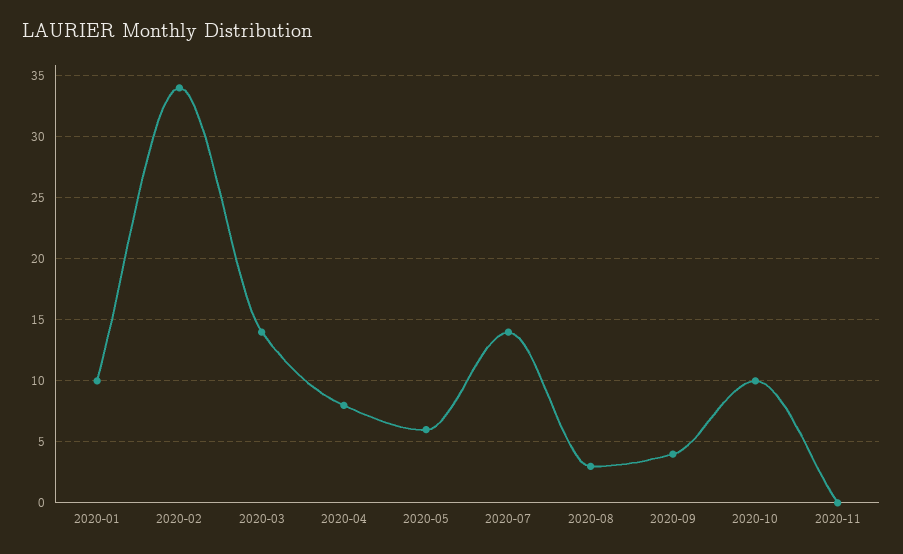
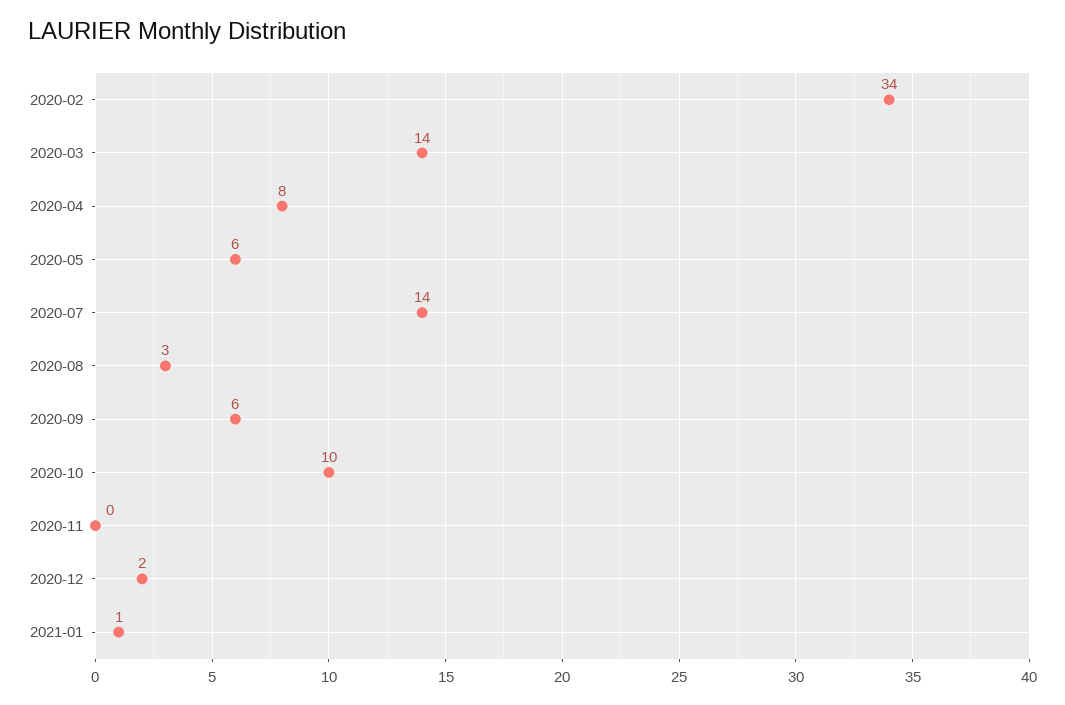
2020-01: 10 -> none
2020-09: 4 -> 6
2020-12: none -> 2
2021-01: none -> 1

